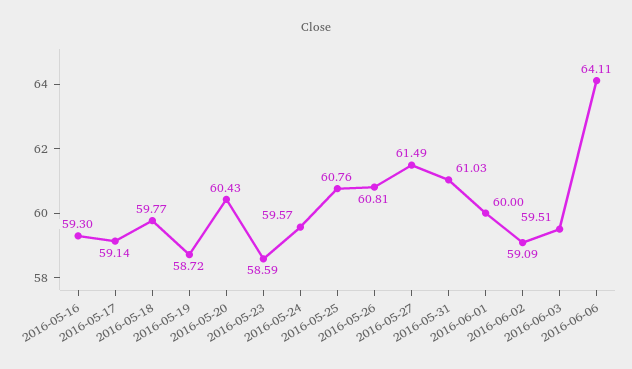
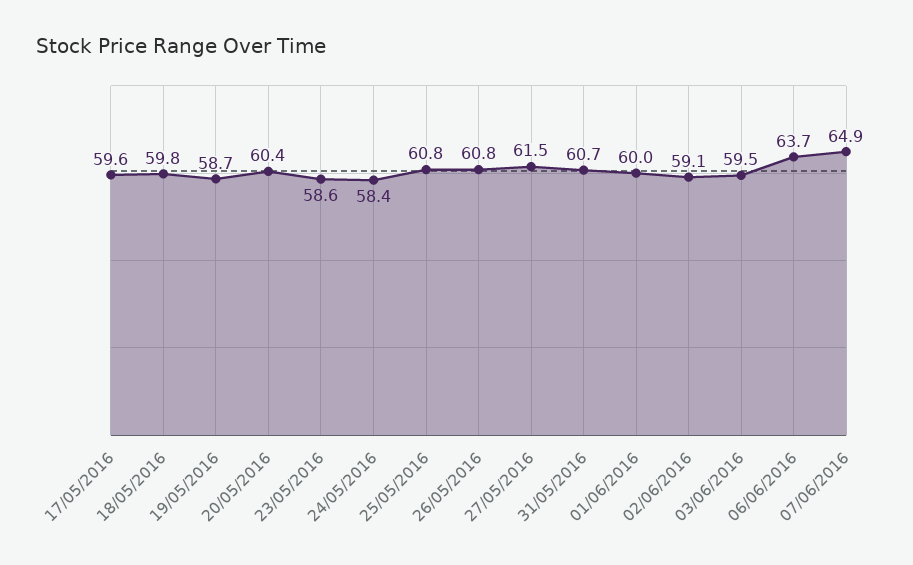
2016-05-16: 59.3 -> none
2016-05-17: 59.14 -> 59.6
2016-05-24: 59.57 -> 58.4
2016-05-31: 61.03 -> 60.7
2016-06-06: 64.11 -> 63.7
07/06/2016: none -> 64.9

